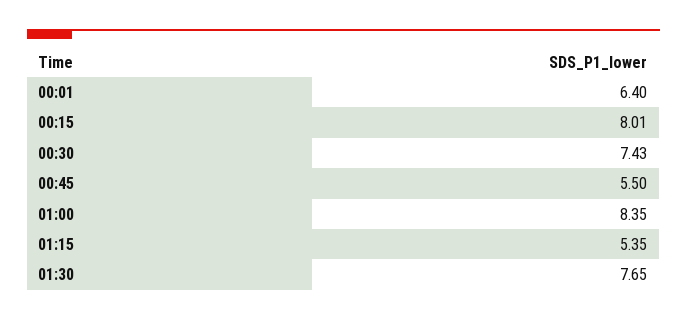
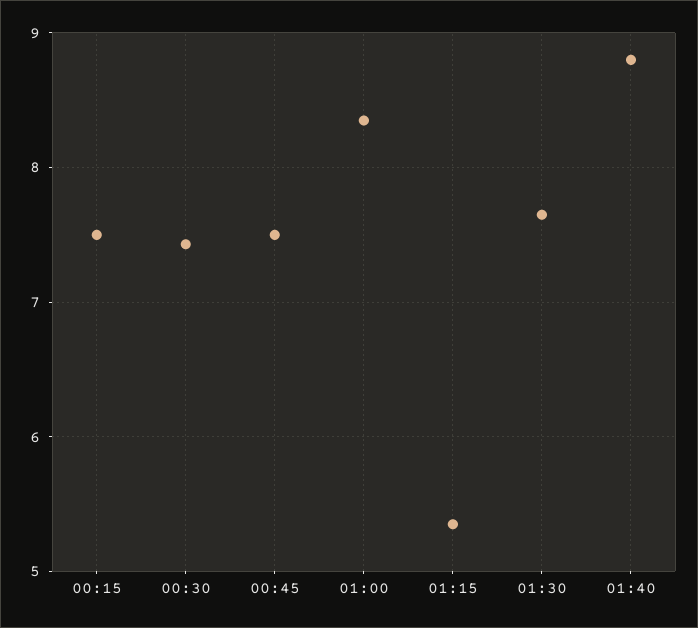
00:01: 6.4 -> none
00:15: 8.01 -> 7.5
00:45: 5.5 -> 7.5
01:40: none -> 8.8

